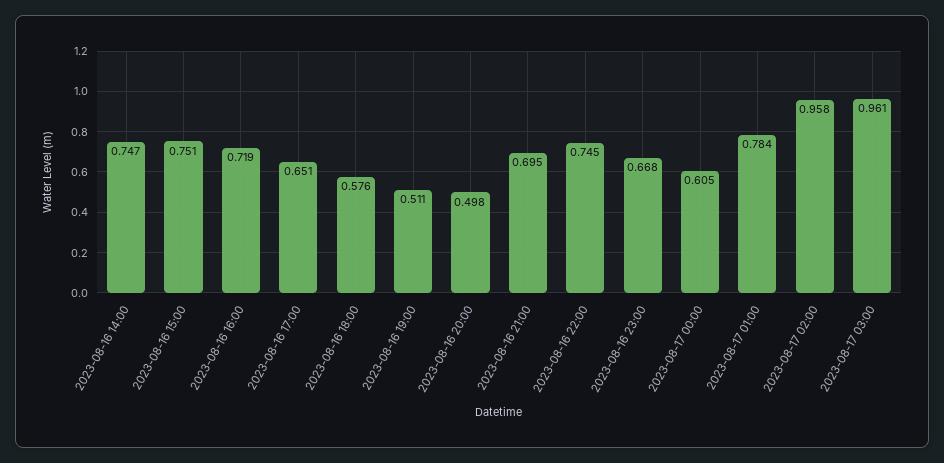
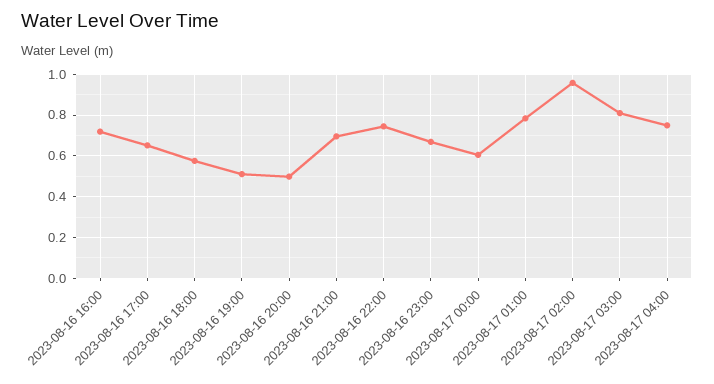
2023-08-16 14:00: 0.747 -> none
2023-08-16 15:00: 0.751 -> none
2023-08-17 03:00: 0.961 -> 0.8
2023-08-17 04:00: none -> 0.75

